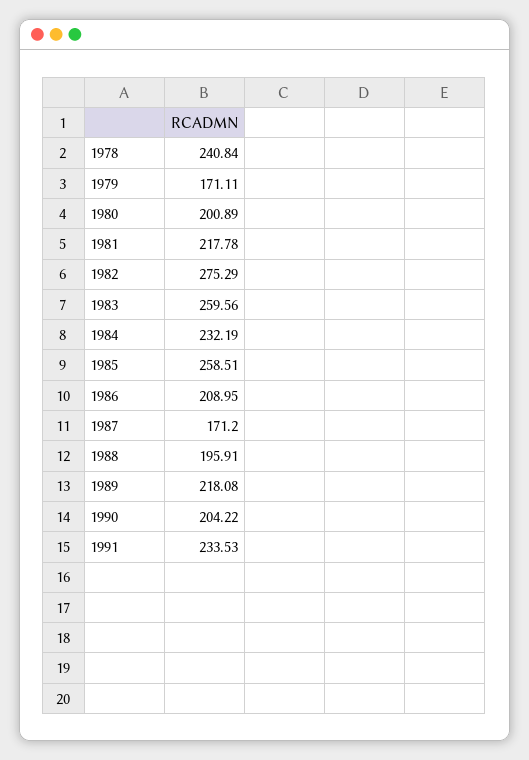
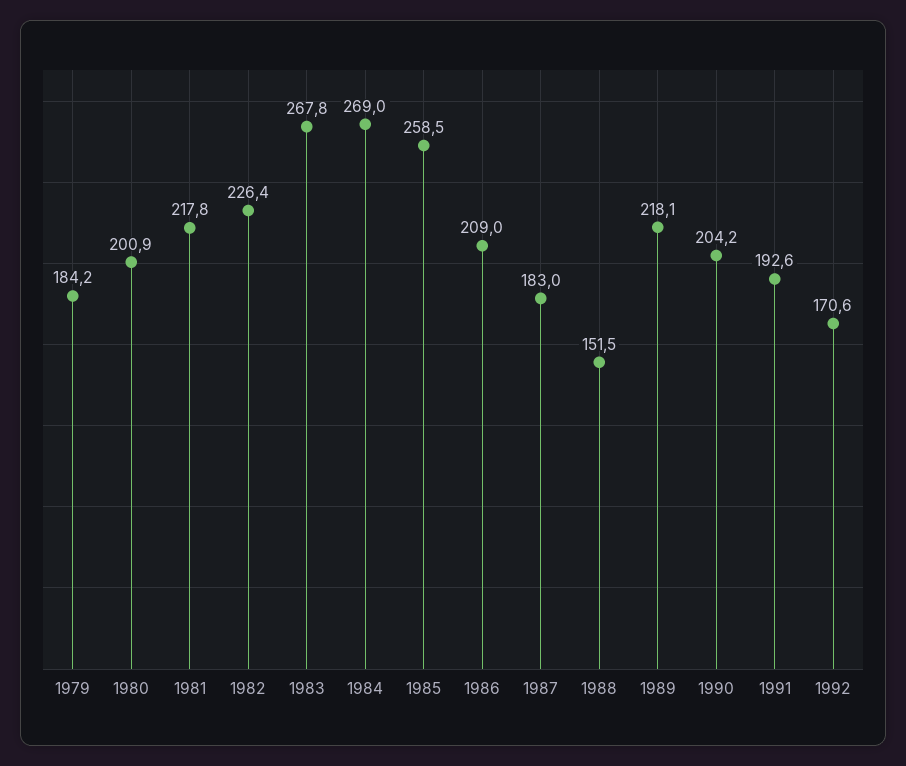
1978: 240.84 -> none
1979: 171.11 -> 184.2
1982: 275.29 -> 226.4
1983: 259.56 -> 267.8
1984: 232.19 -> 269
1987: 171.2 -> 183
1988: 195.91 -> 151.5
1991: 233.53 -> 192.6
1992: none -> 170.6

